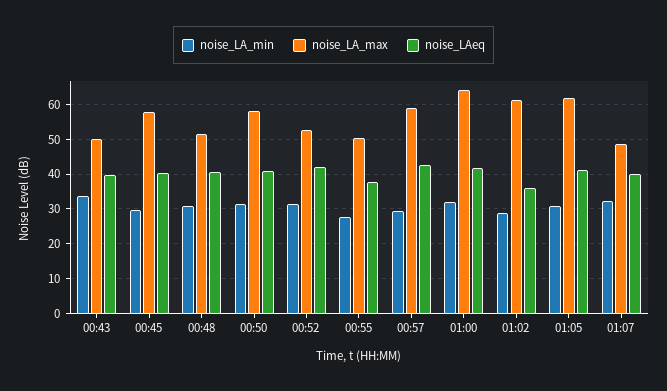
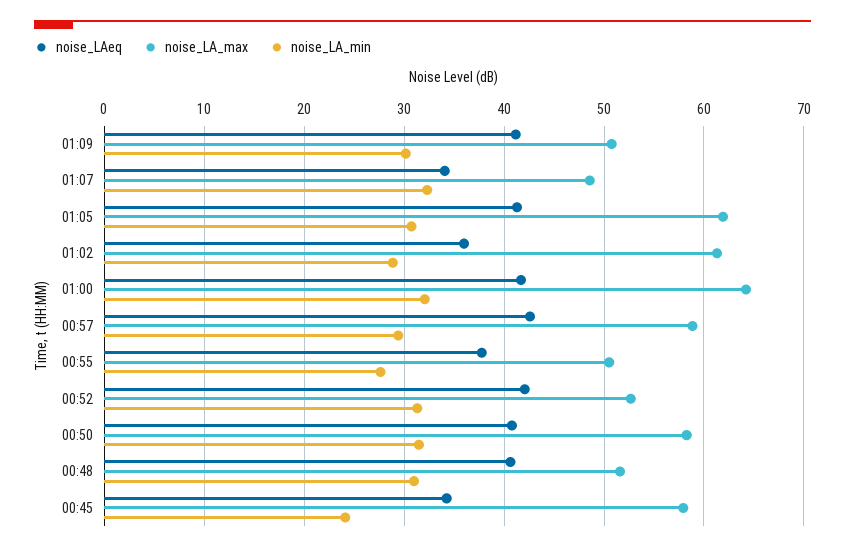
noise_LA_min, 00:43: 34 -> none
noise_LA_max, 00:43: 50 -> none
noise_LAeq, 00:43: 40 -> none
noise_LA_min, 00:45: 30 -> 24
noise_LAeq, 00:45: 40 -> 34
noise_LAeq, 01:07: 40 -> 34
noise_LAeq, 01:09: none -> 41
noise_LA_max, 01:09: none -> 51
noise_LA_min, 01:09: none -> 30

